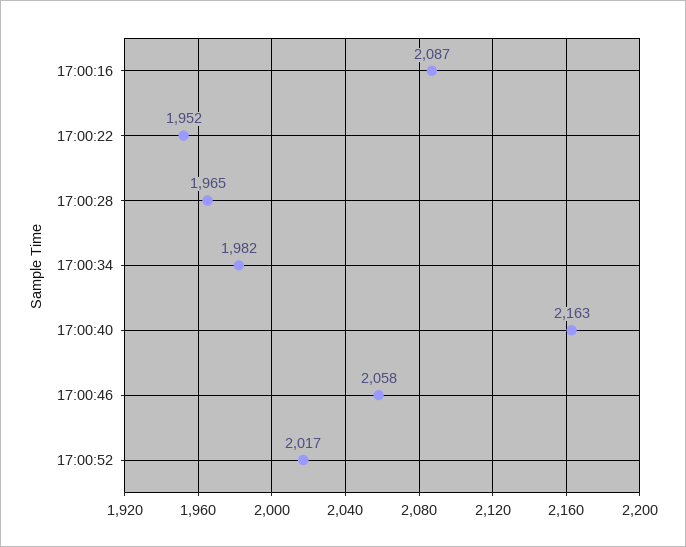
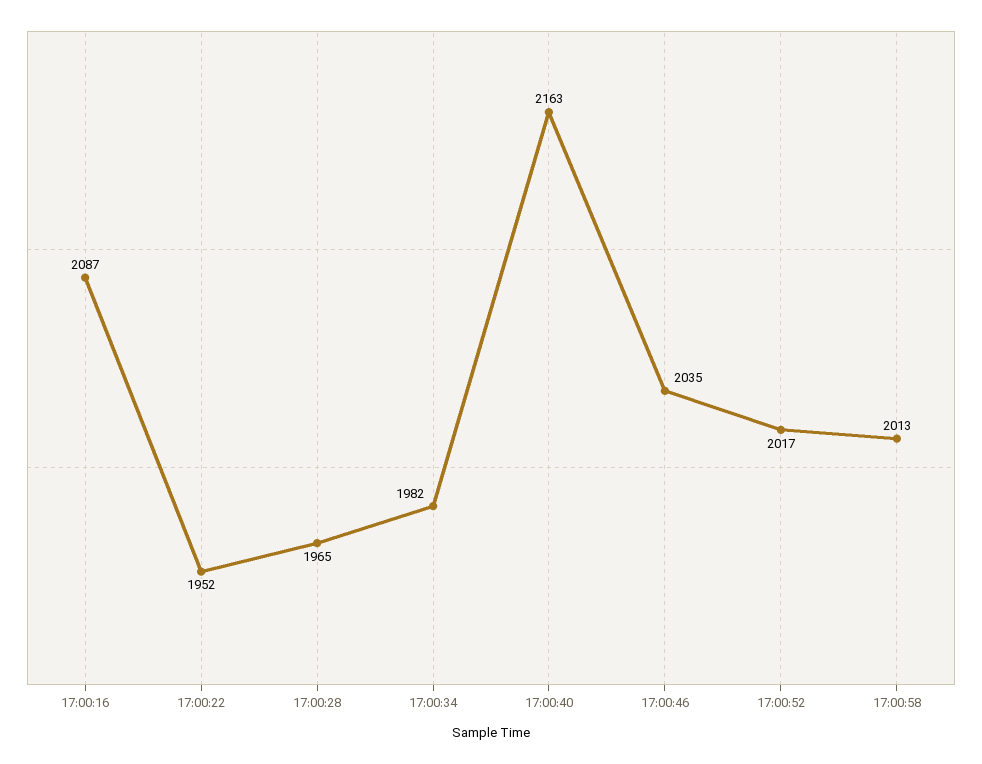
17:00:46: 2058 -> 2035
17:00:58: none -> 2013

